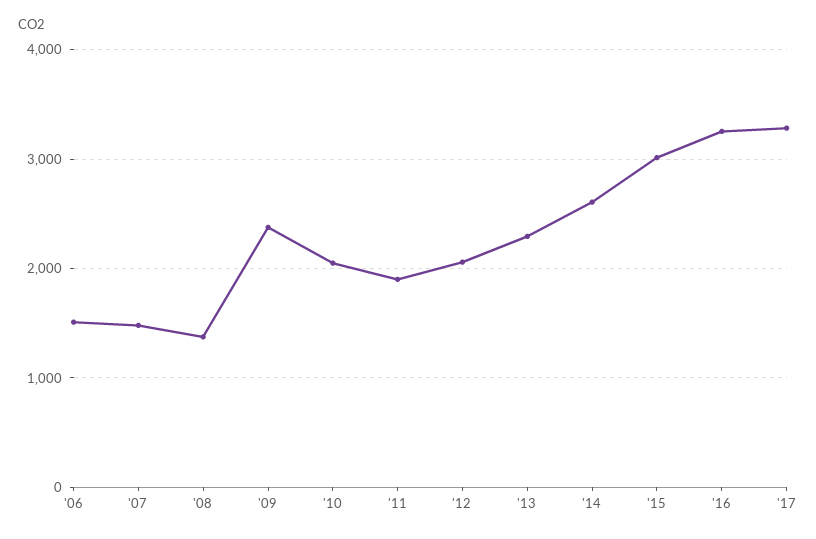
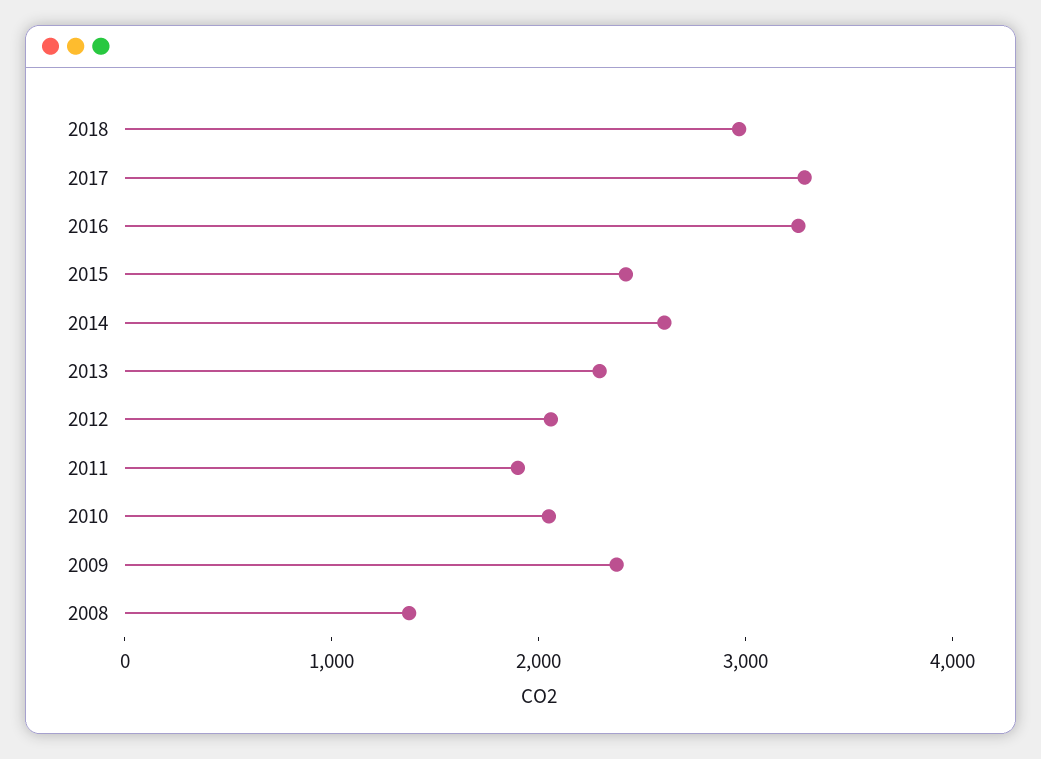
'06: 1500 -> none
'07: 1500 -> none
'15: 3000 -> 2400
2018: none -> 3000

